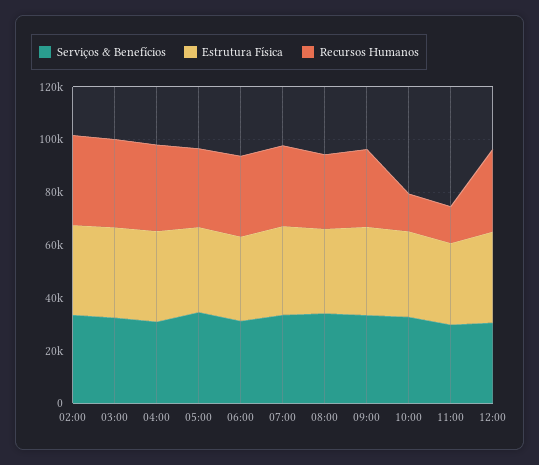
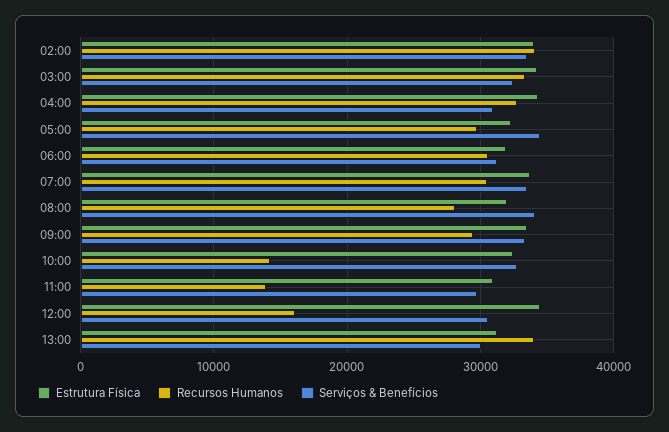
Recursos Humanos, 12:00: 30000 -> 16000
Estrutura Física, 13:00: none -> 31000
Recursos Humanos, 13:00: none -> 34000
Serviços & Benefícios, 13:00: none -> 30000

